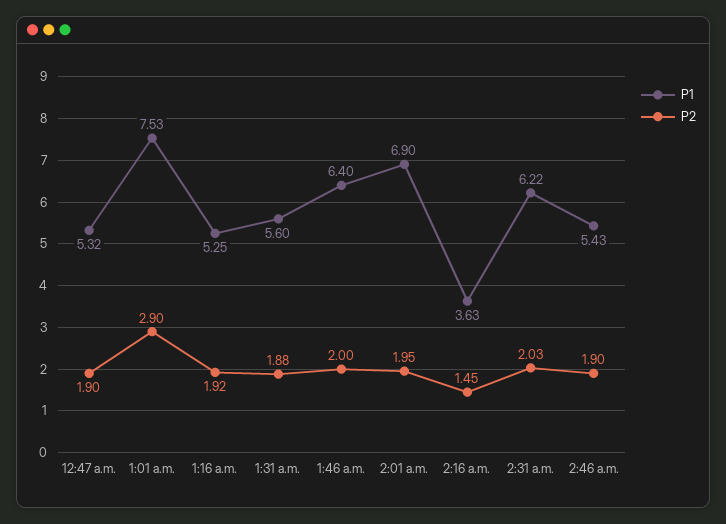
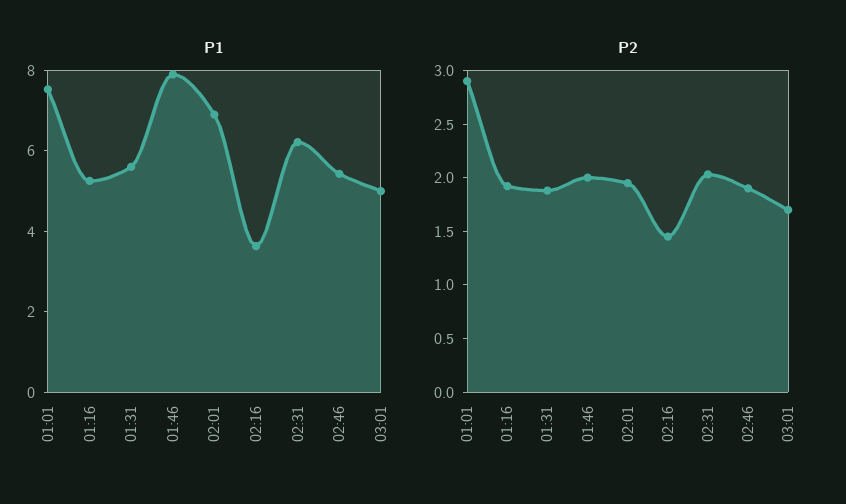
P1, 12:47 a.m.: 5.32 -> none
P2, 12:47 a.m.: 1.9 -> none
P1, 1:46 a.m.: 6.4 -> 8
P1, 03:01: none -> 5
P2, 03:01: none -> 1.7

